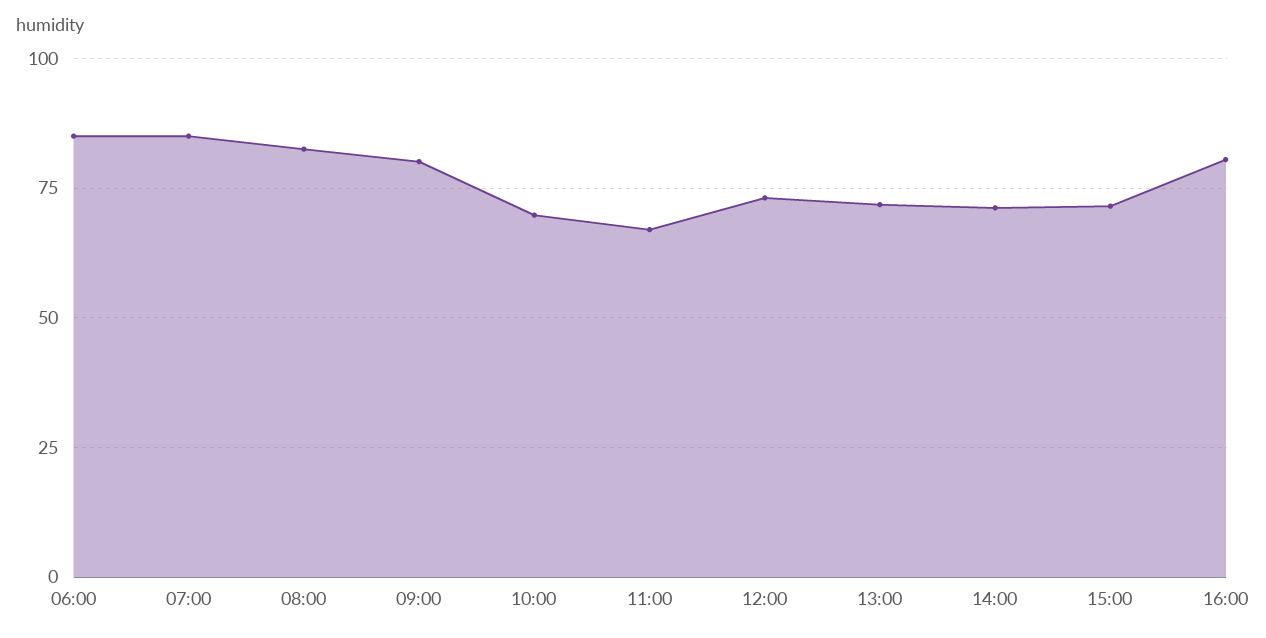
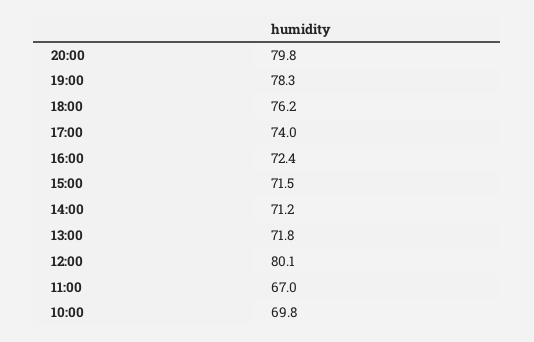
06:00: 85 -> none
07:00: 85 -> none
08:00: 82.5 -> none
09:00: 80 -> none
12:00: 72.5 -> 80.1
16:00: 80 -> 72.4
20:00: none -> 79.8
19:00: none -> 78.3
18:00: none -> 76.2
17:00: none -> 74

